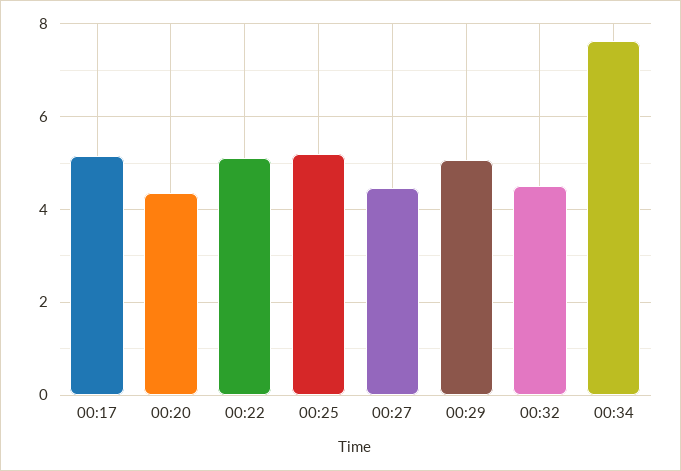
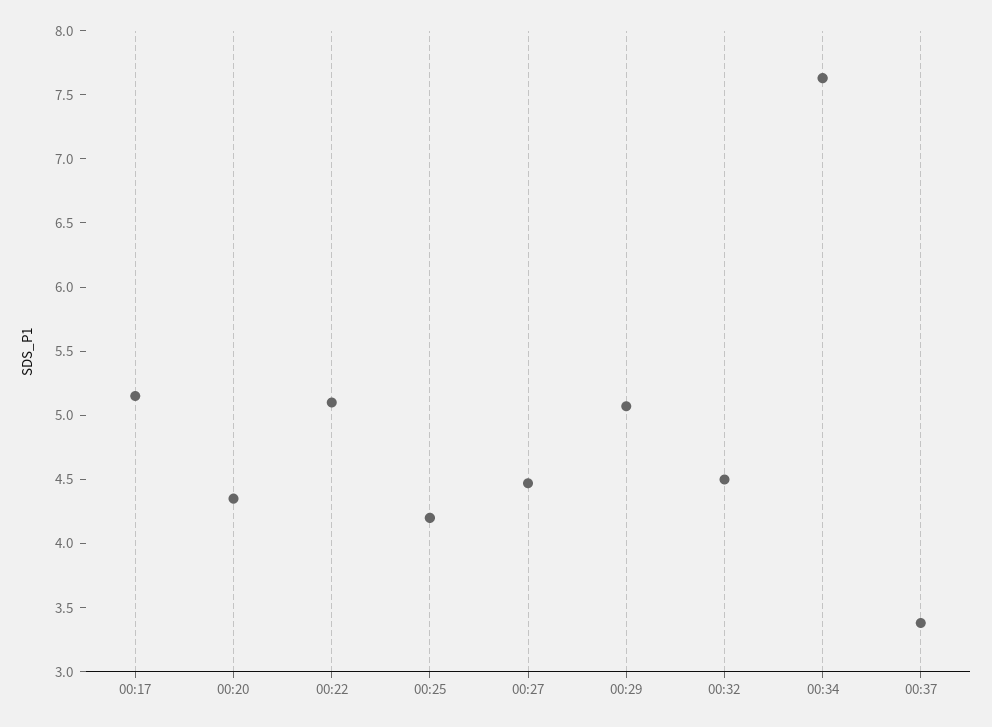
00:25: 5.2 -> 4.2
00:37: none -> 3.4

